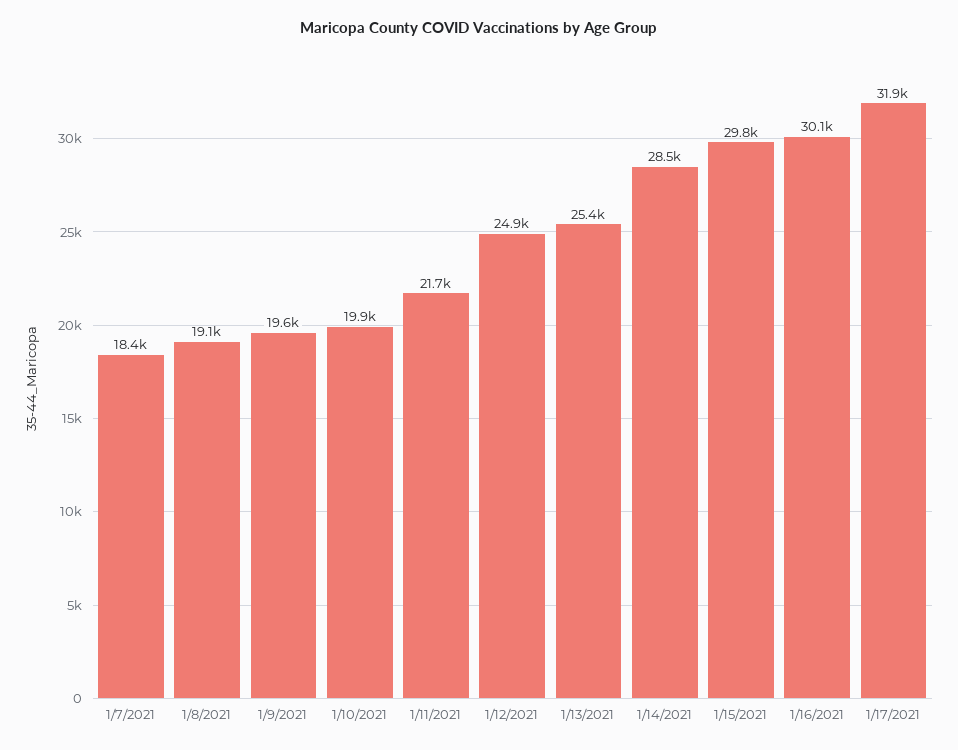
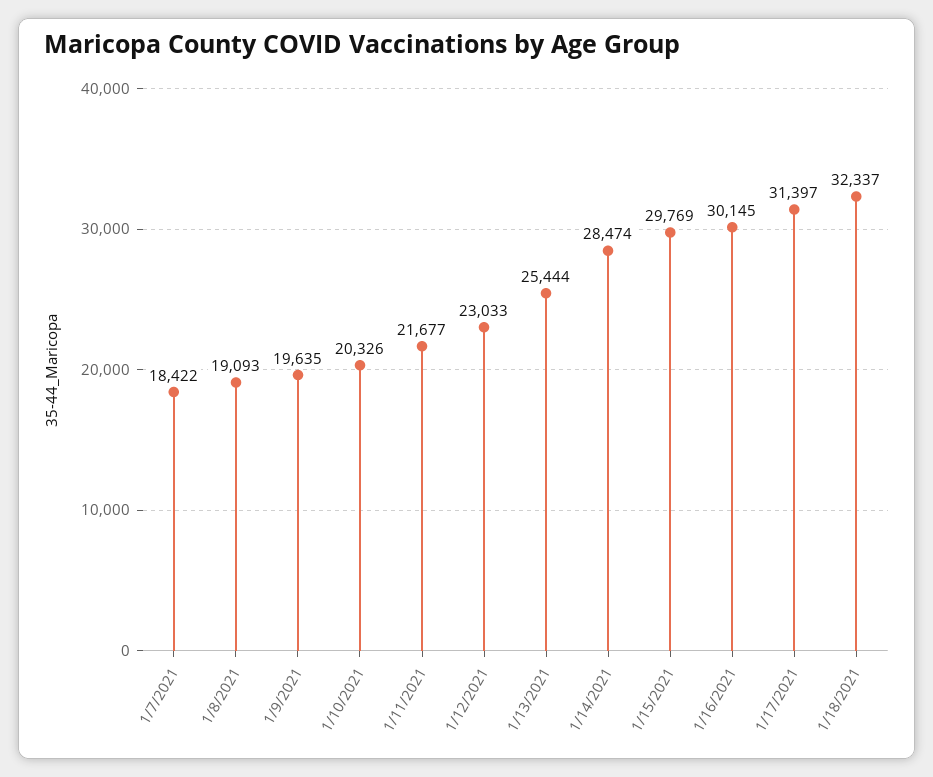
1/10/2021: 19900 -> 20326
1/12/2021: 24900 -> 23033
1/17/2021: 31900 -> 31397
1/18/2021: none -> 32337

